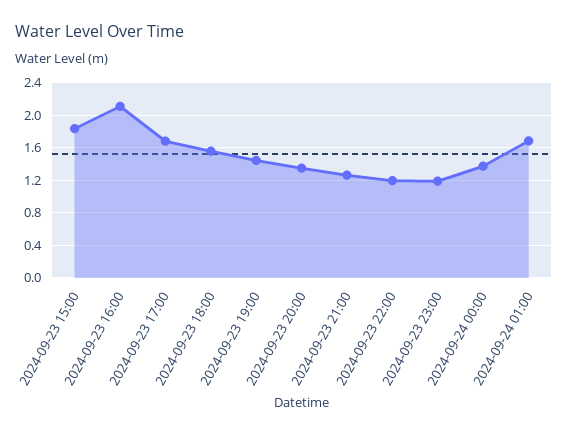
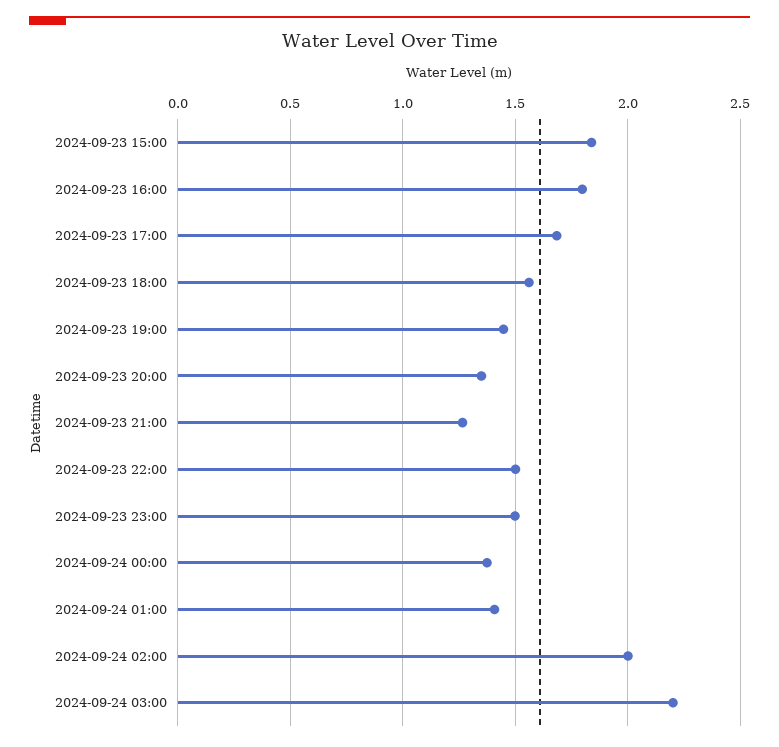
2024-09-23 16:00: 2.1 -> 1.8
2024-09-23 22:00: 1.2 -> 1.5
2024-09-23 23:00: 1.2 -> 1.5
2024-09-24 01:00: 1.7 -> 1.4
2024-09-24 02:00: none -> 2
2024-09-24 03:00: none -> 2.2

